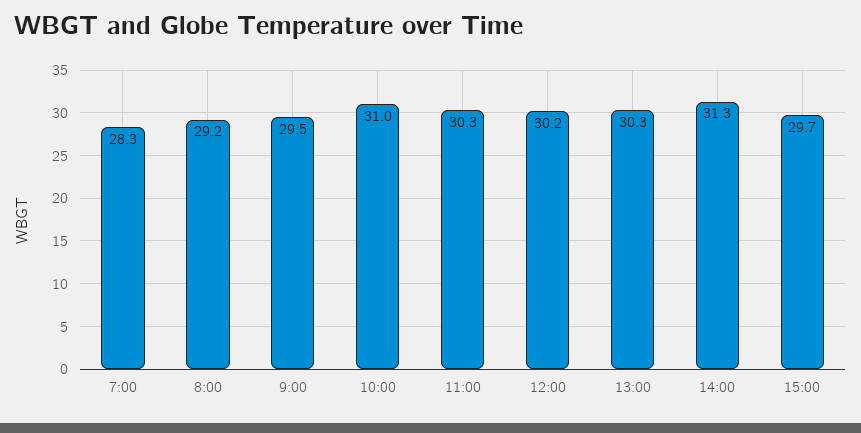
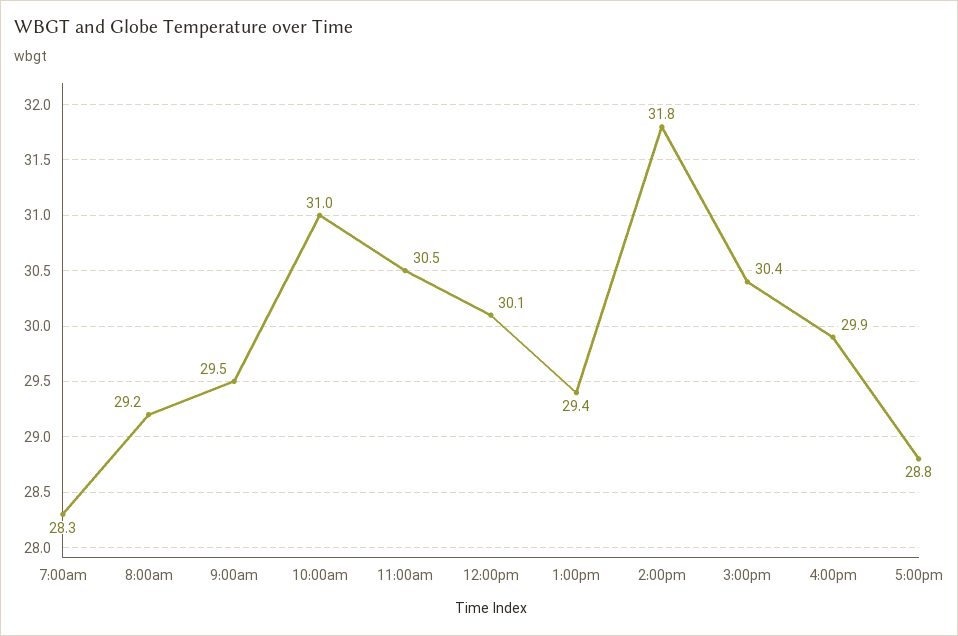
11:00: 30.3 -> 30.5
12:00: 30.2 -> 30.1
13:00: 30.3 -> 29.4
14:00: 31.3 -> 31.8
15:00: 29.7 -> 30.4
4:00pm: none -> 29.9
5:00pm: none -> 28.8

